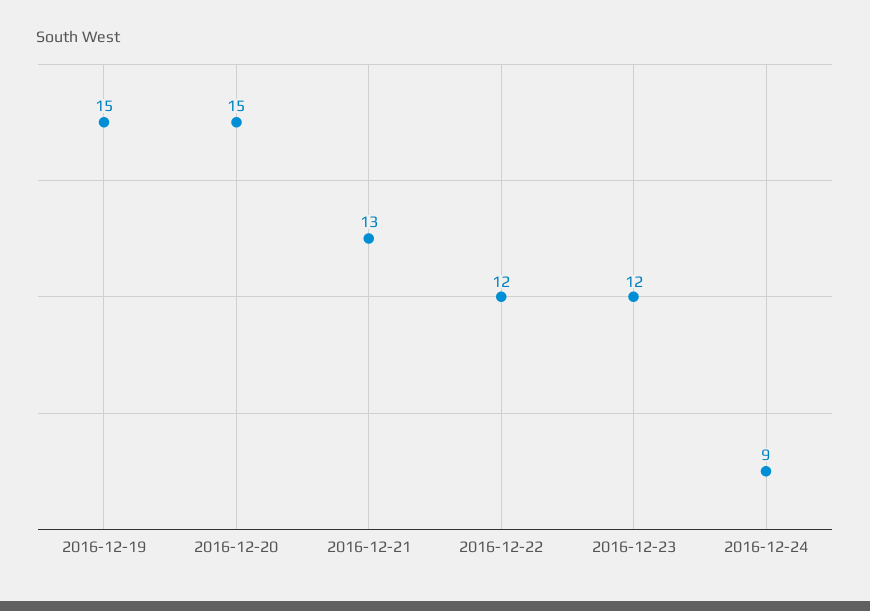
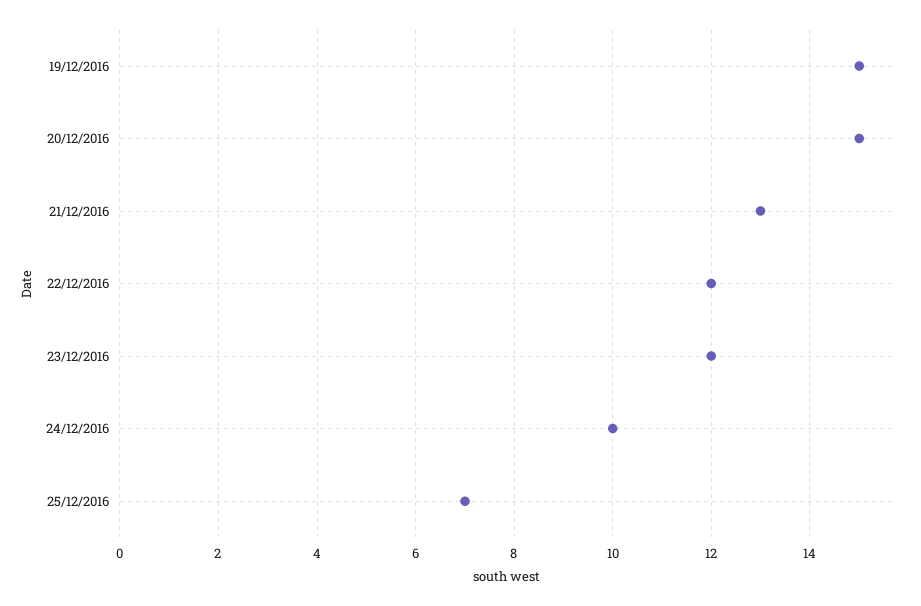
2016-12-24: 9 -> 10
25/12/2016: none -> 7

